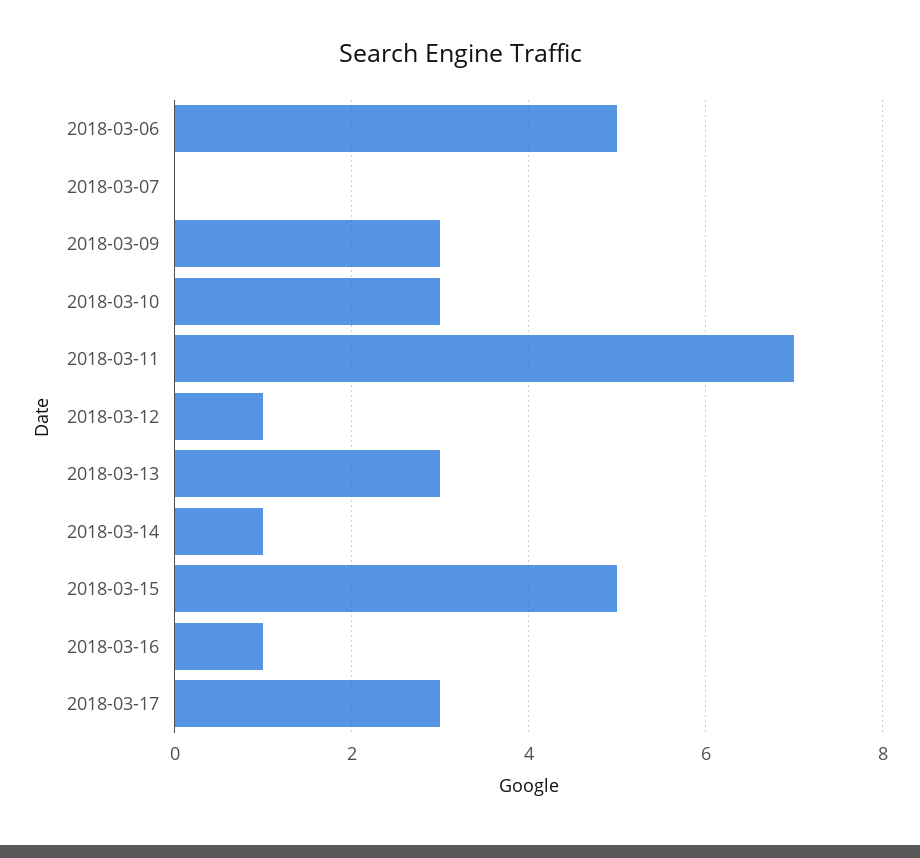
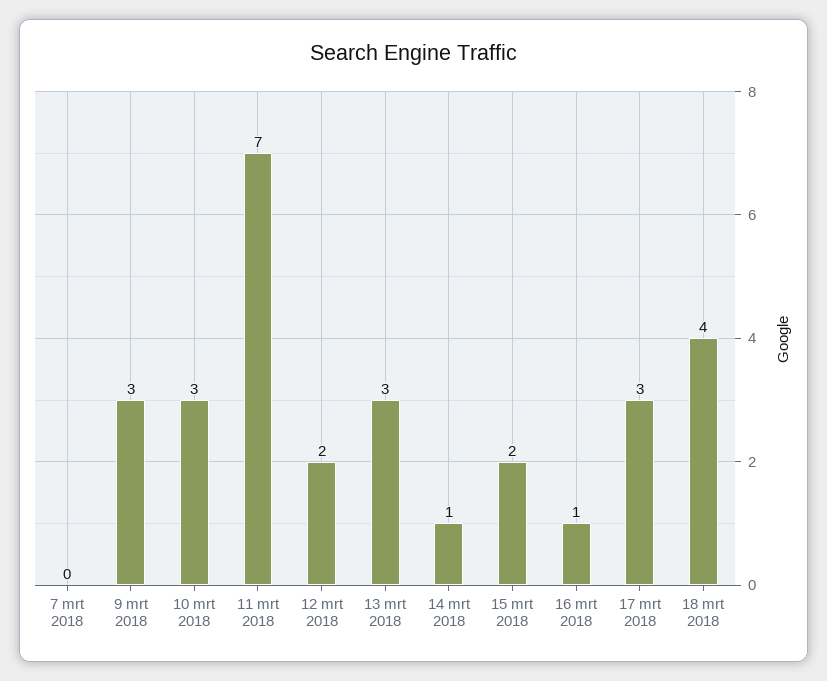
2018-03-06: 5 -> none
2018-03-12: 1 -> 2
2018-03-15: 5 -> 2
18 mrt 2018: none -> 4

